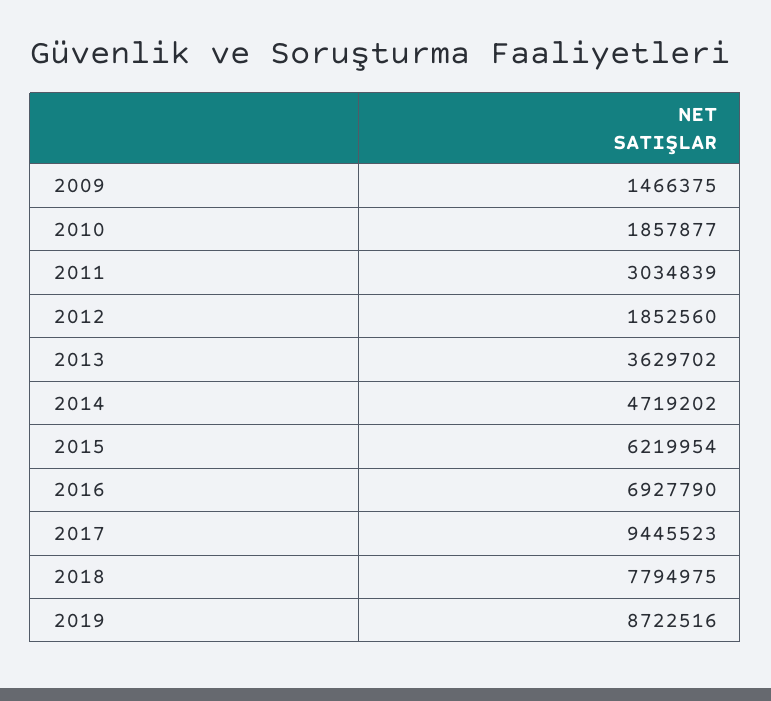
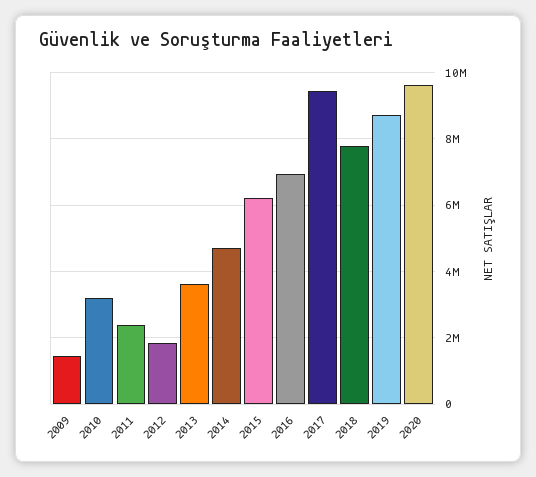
2010: 1857877 -> 3200000
2011: 3034839 -> 2400000
2020: none -> 9600000

